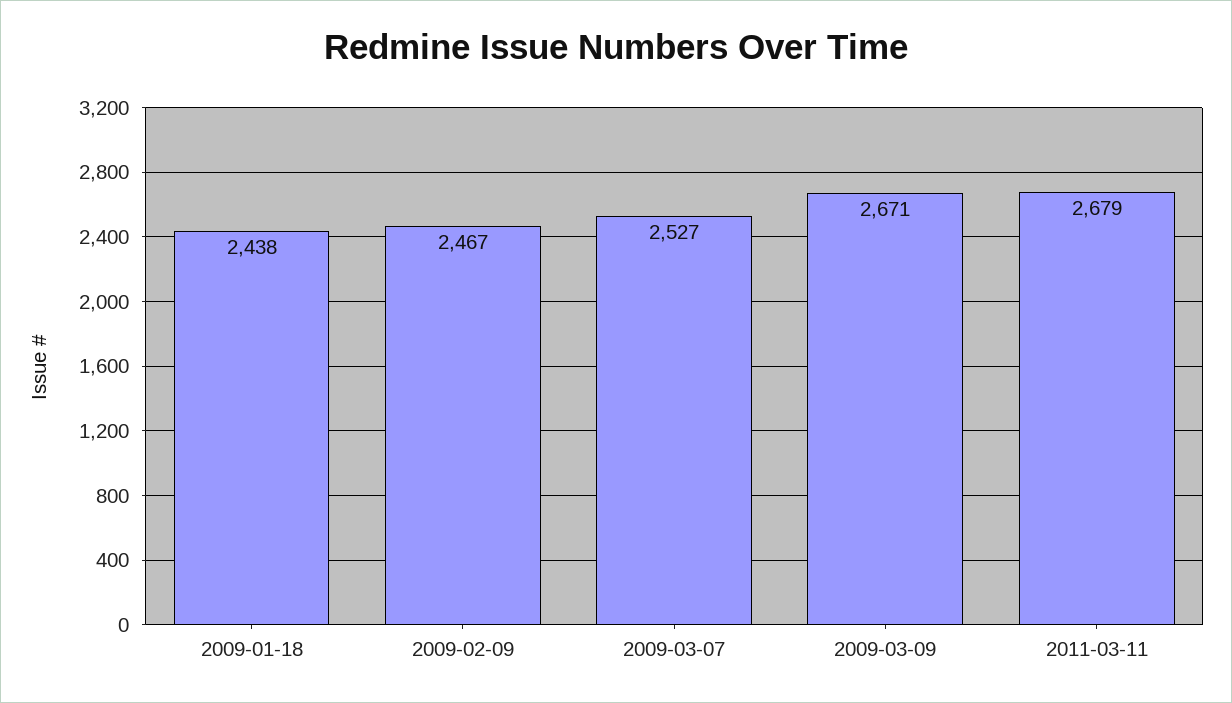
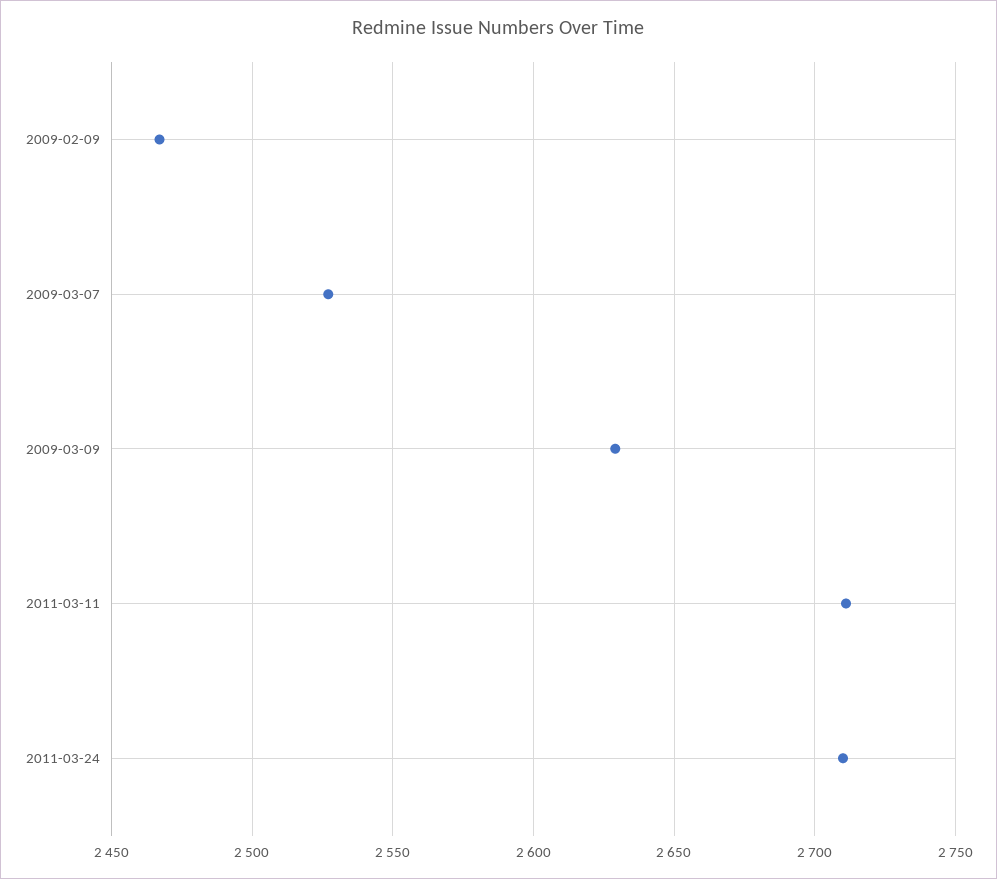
2009-01-18: 2438 -> none
2009-03-09: 2671 -> 2630
2011-03-11: 2679 -> 2710
2011-03-24: none -> 2710

